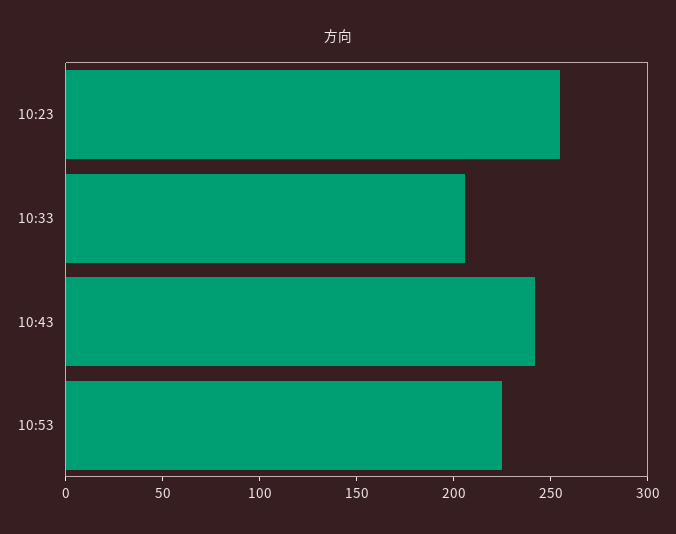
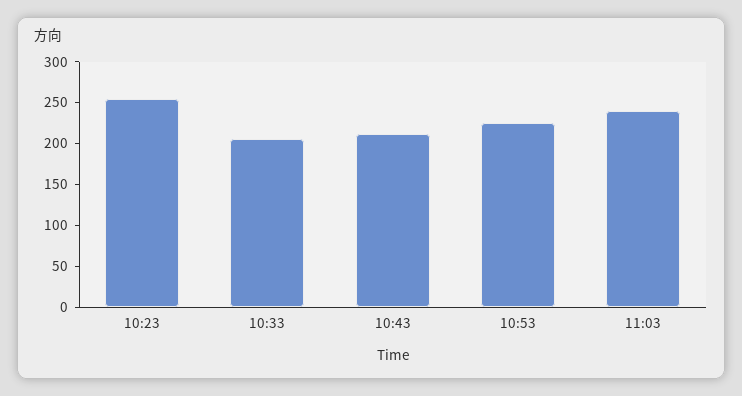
10:43: 240 -> 210
11:03: none -> 240

